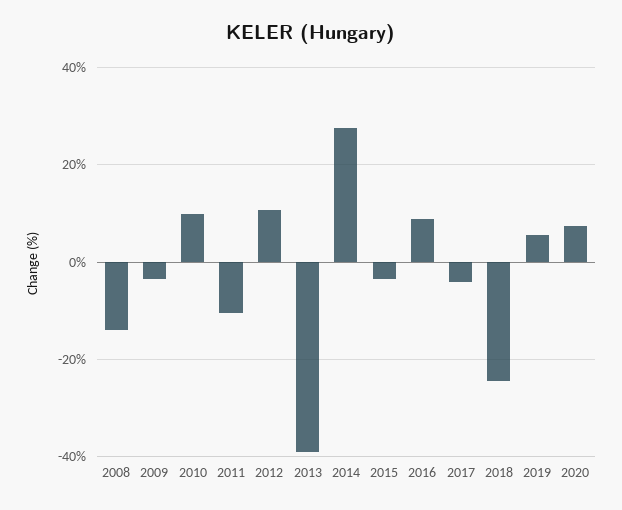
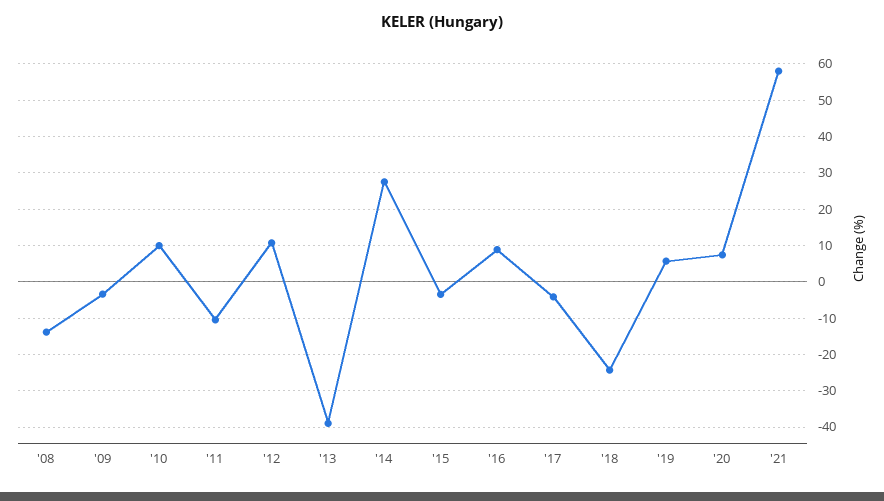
'21: none -> 58

